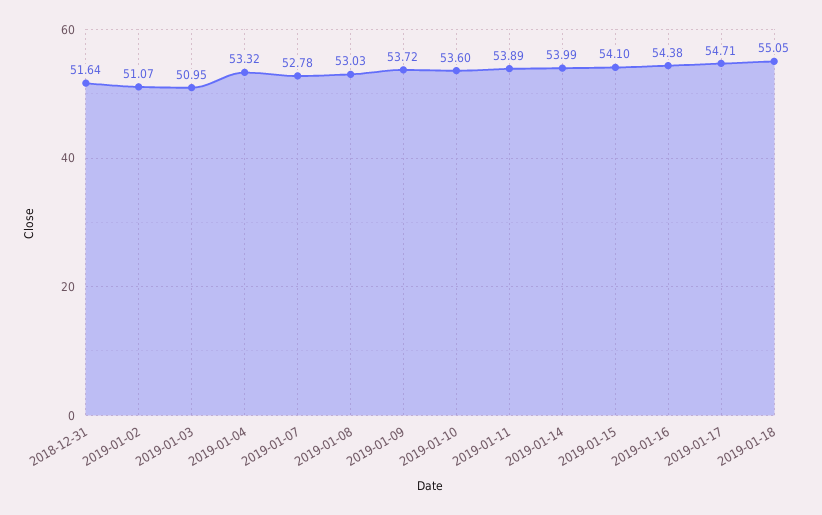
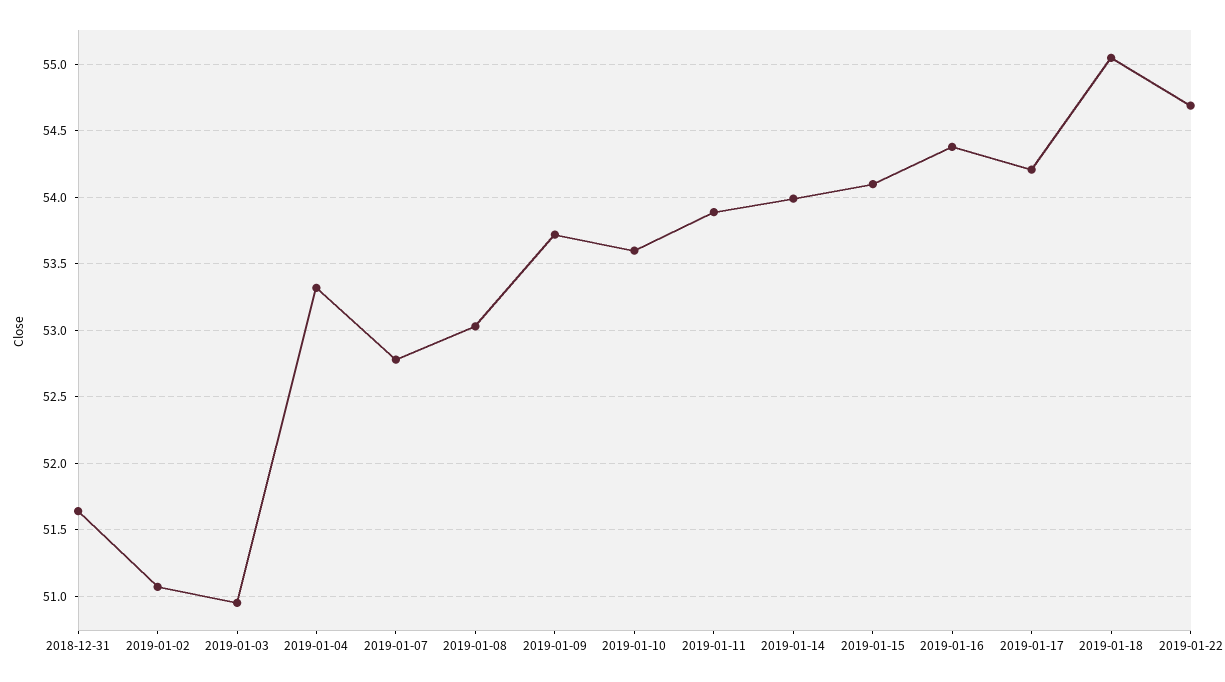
2019-01-17: 54.71 -> 54.2
2019-01-22: none -> 54.7

